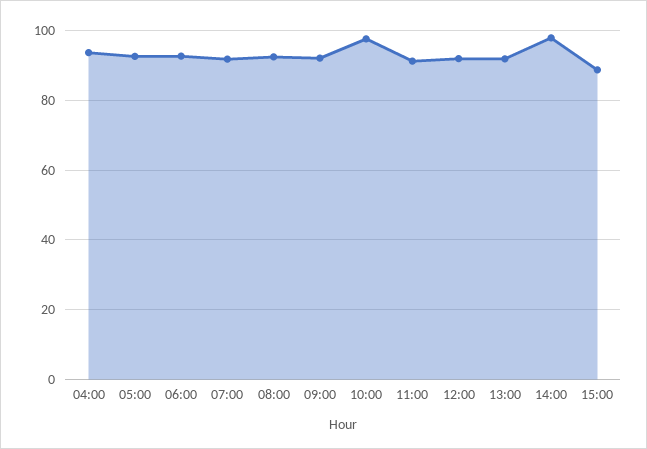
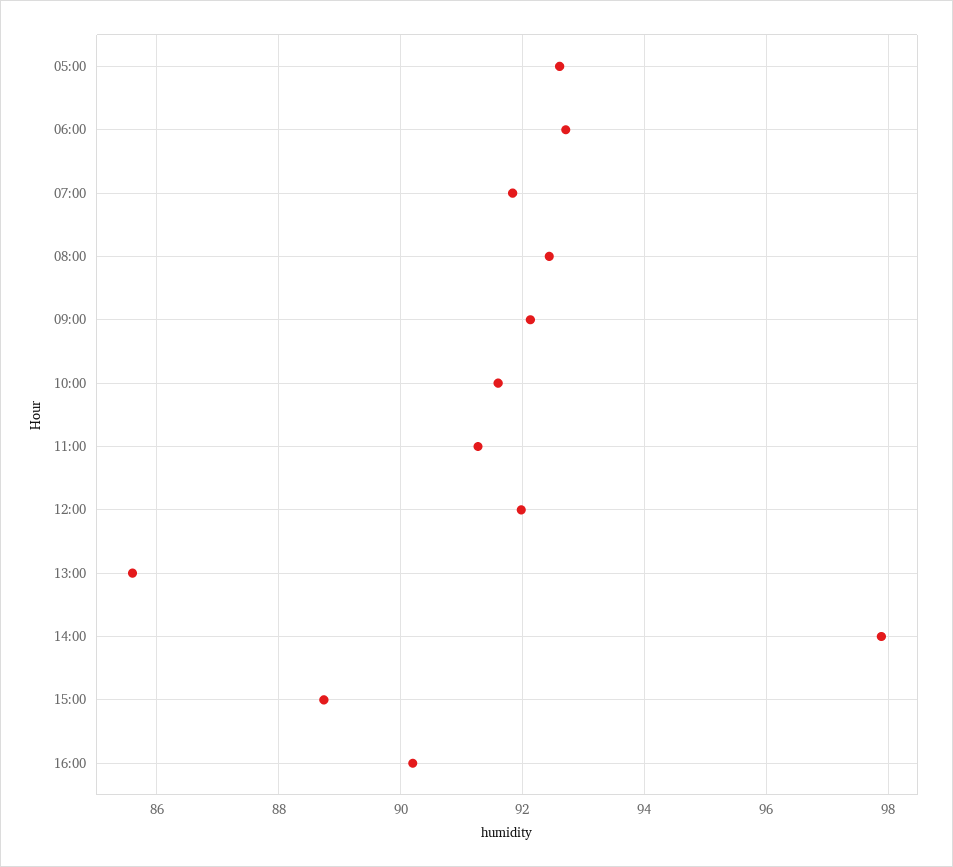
04:00: 94 -> none
10:00: 98 -> 91.6
13:00: 92 -> 85.6
16:00: none -> 90.2

